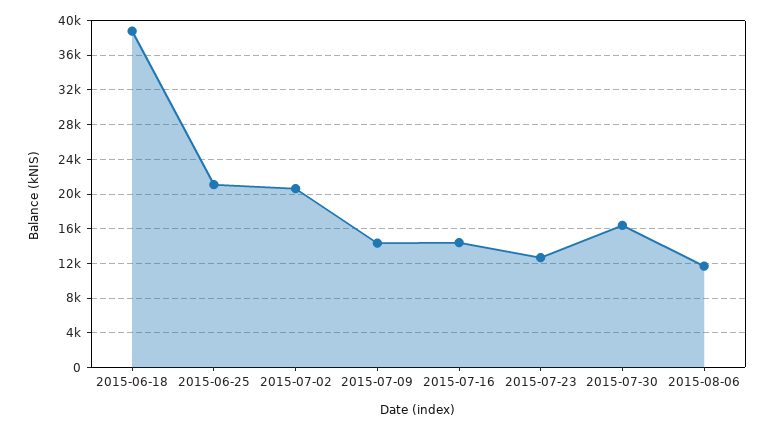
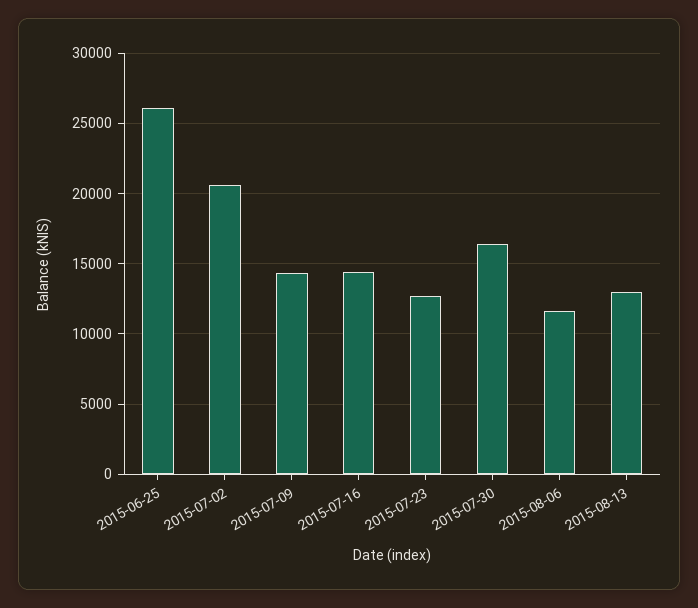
2015-06-18: 39000 -> none
2015-06-25: 21000 -> 26000
2015-08-13: none -> 13000

